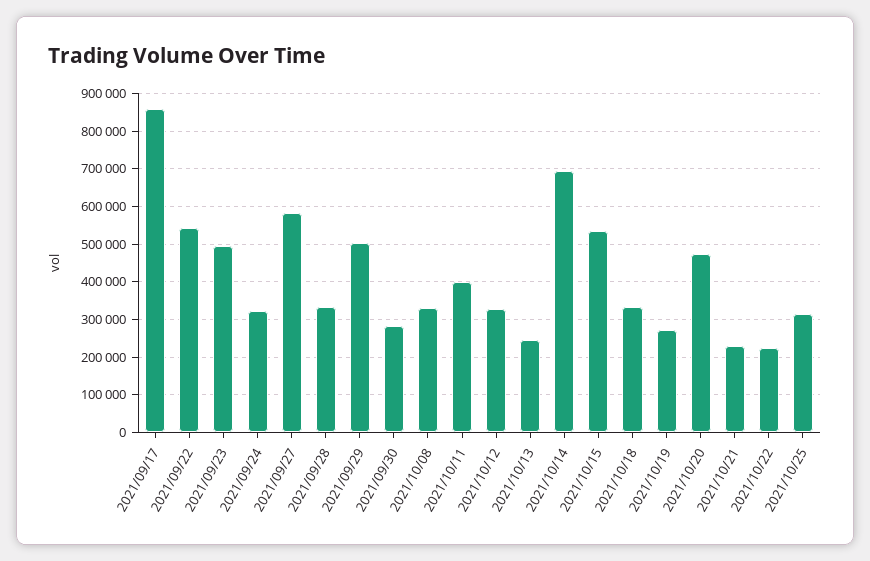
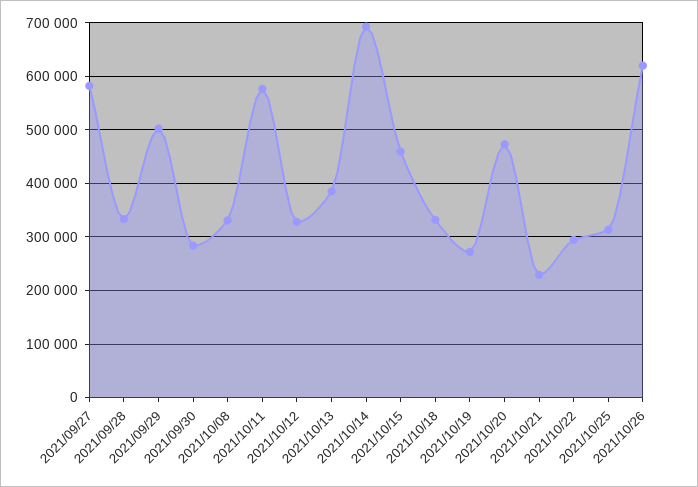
2021/09/17: 860000 -> none
2021/09/22: 540000 -> none
2021/09/23: 500000 -> none
2021/09/24: 320000 -> none
2021/10/11: 400000 -> 580000
2021/10/13: 240000 -> 380000
2021/10/15: 540000 -> 460000
2021/10/22: 220000 -> 300000
2021/10/26: none -> 620000

